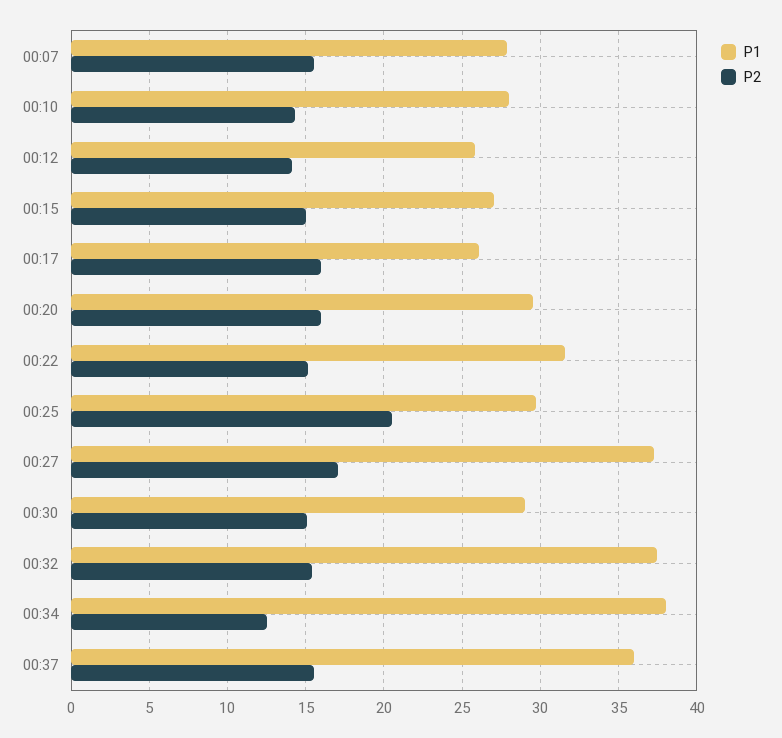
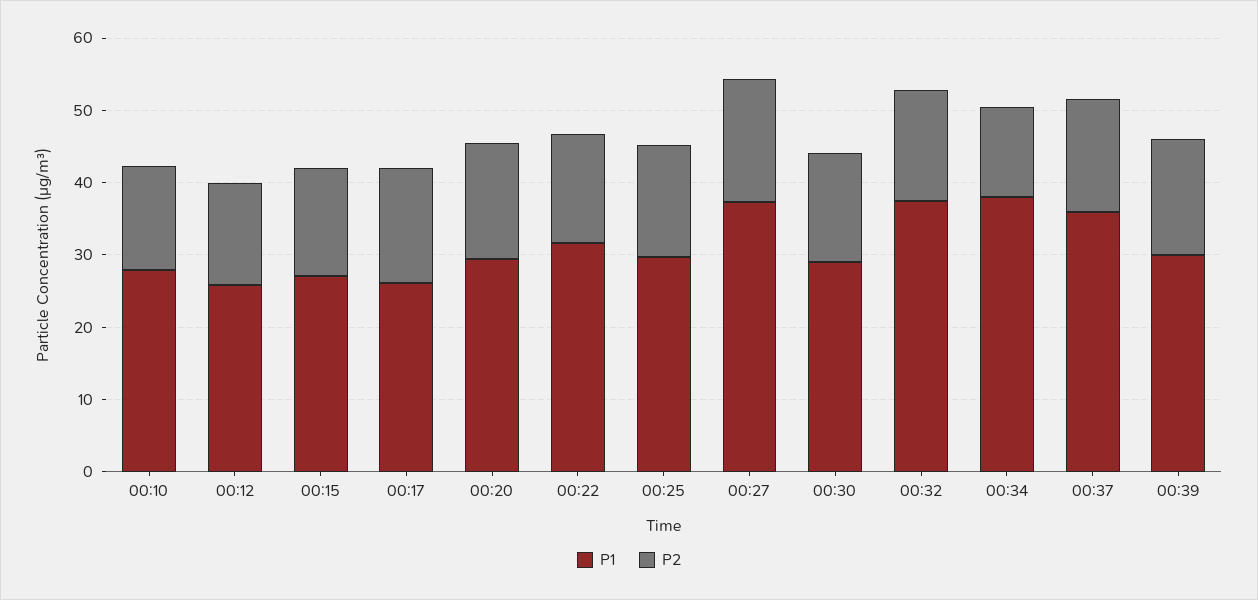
P1, 00:07: 28 -> none
P2, 00:07: 15.5 -> none
P2, 00:25: 20.5 -> 16
P1, 00:39: none -> 30
P2, 00:39: none -> 16

